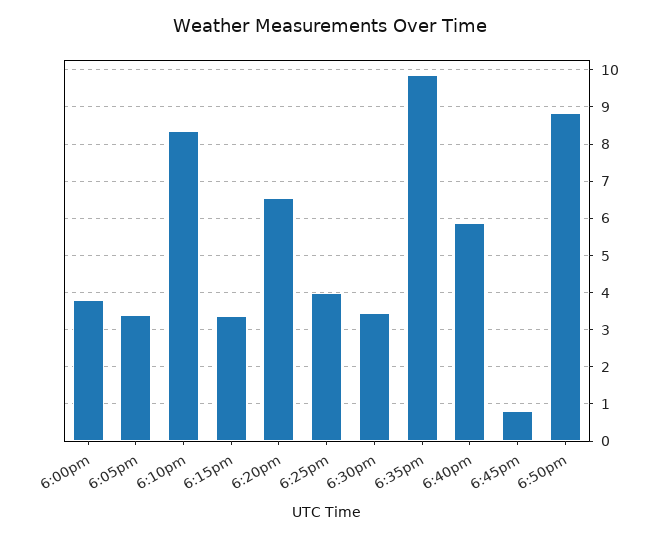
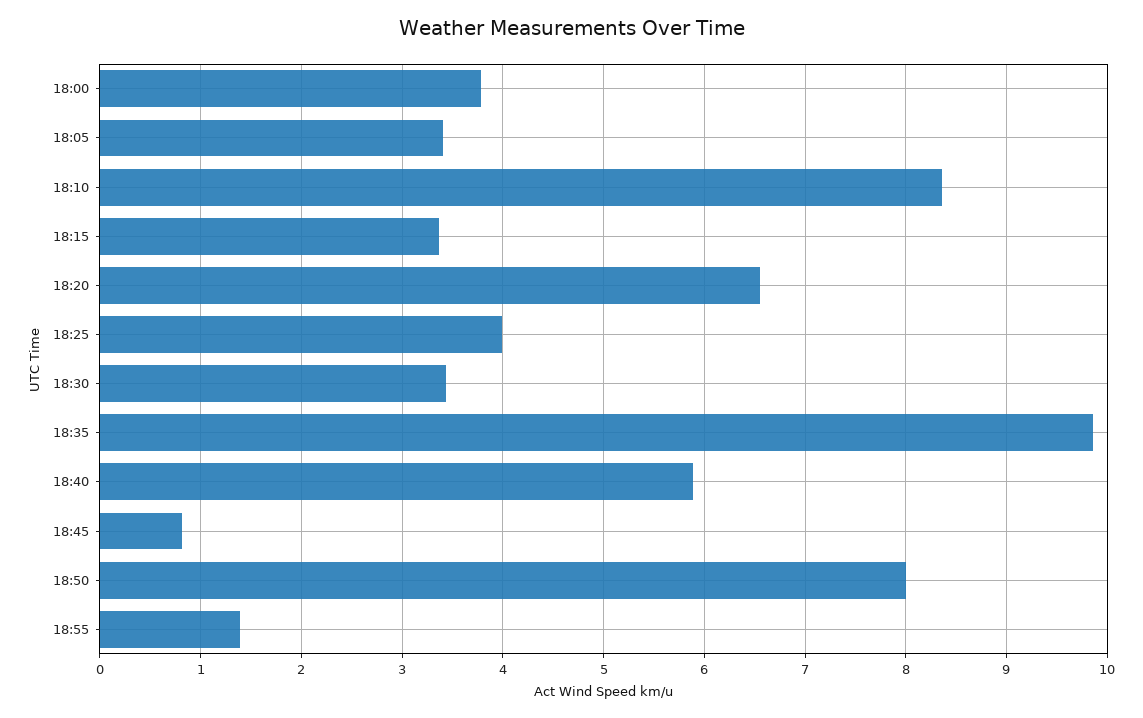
6:50pm: 8.8 -> 8
18:55: none -> 1.4

